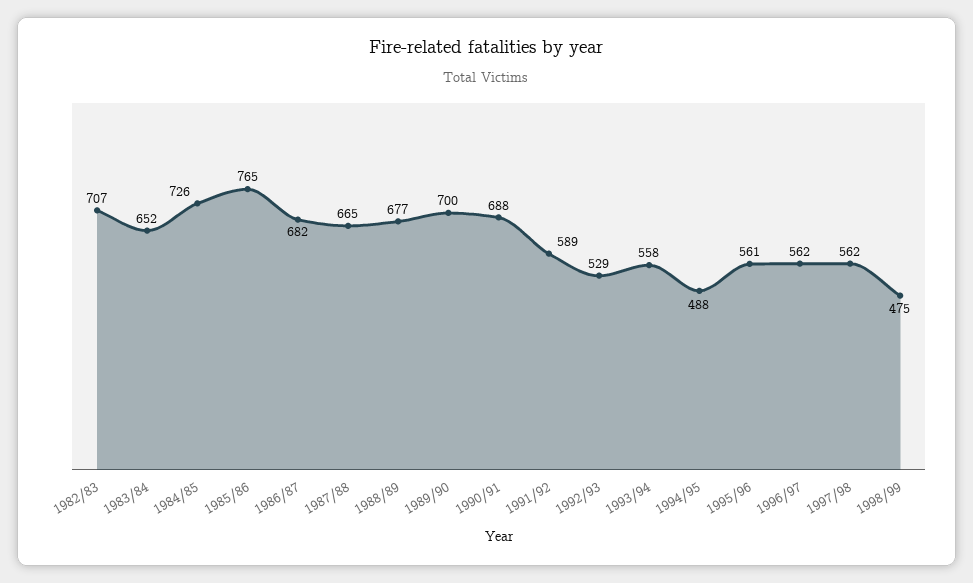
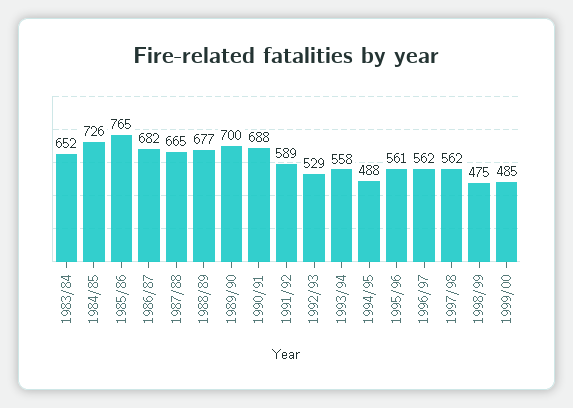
1982/83: 707 -> none
1999/00: none -> 485

